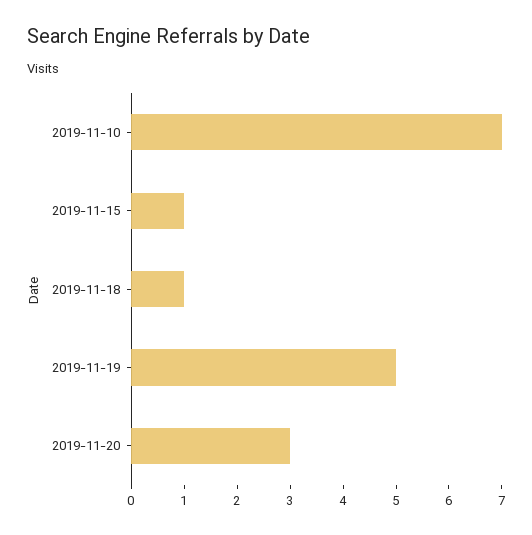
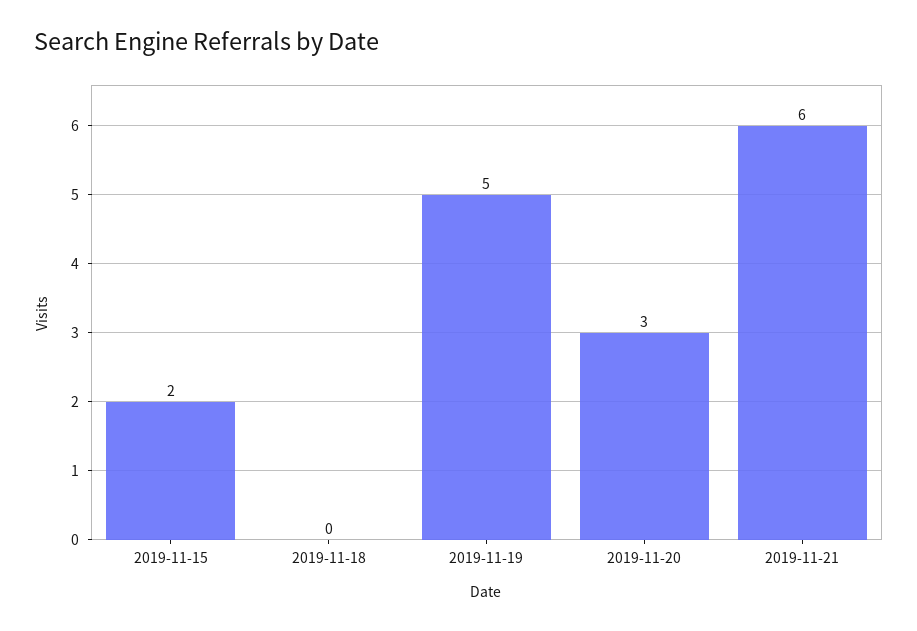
2019-11-10: 7 -> none
2019-11-15: 1 -> 2
2019-11-18: 1 -> 0
2019-11-21: none -> 6

